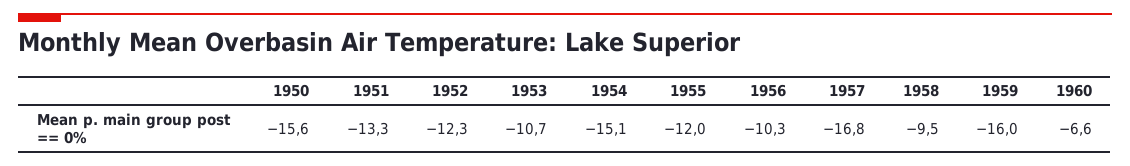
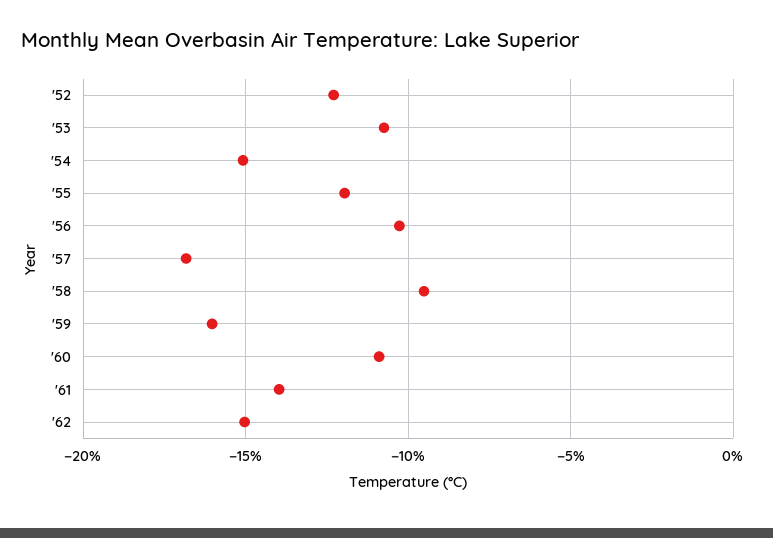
1950: -15.6 -> none
1951: -13.3 -> none
1960: -6.6 -> -11
'61: none -> -14
'62: none -> -15

